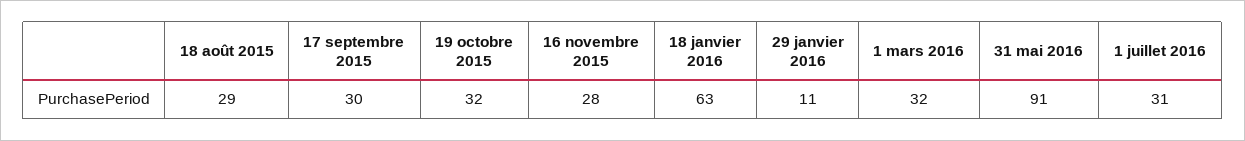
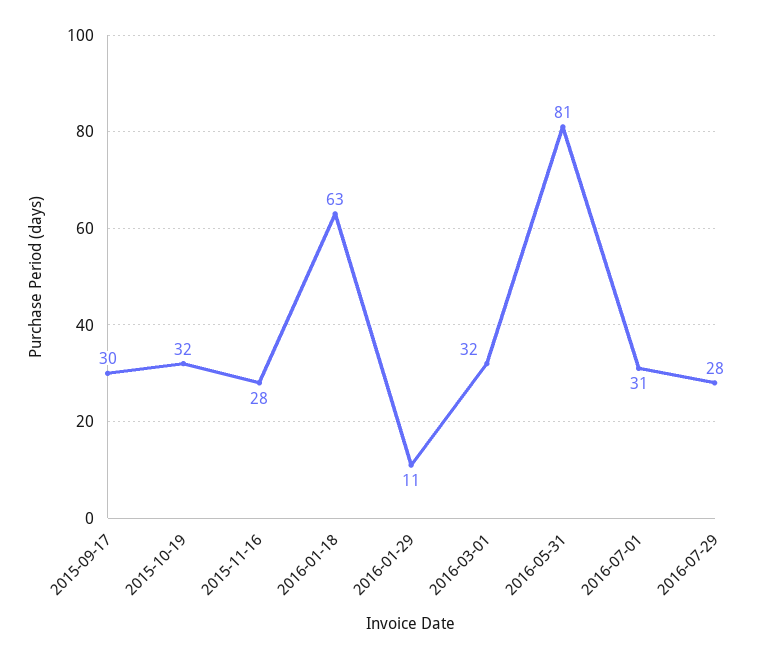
18 août 2015: 29 -> none
31 mai 2016: 91 -> 81
2016-07-29: none -> 28

